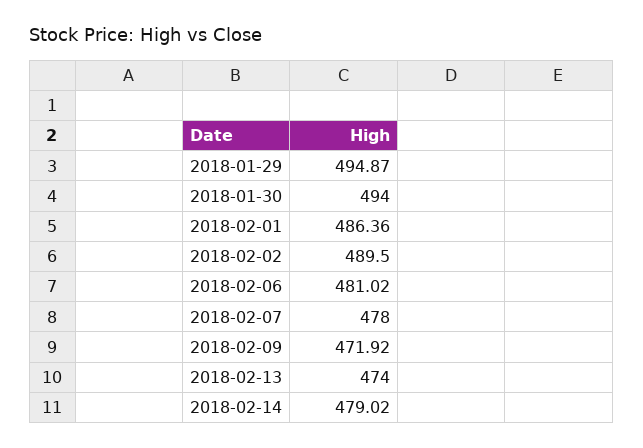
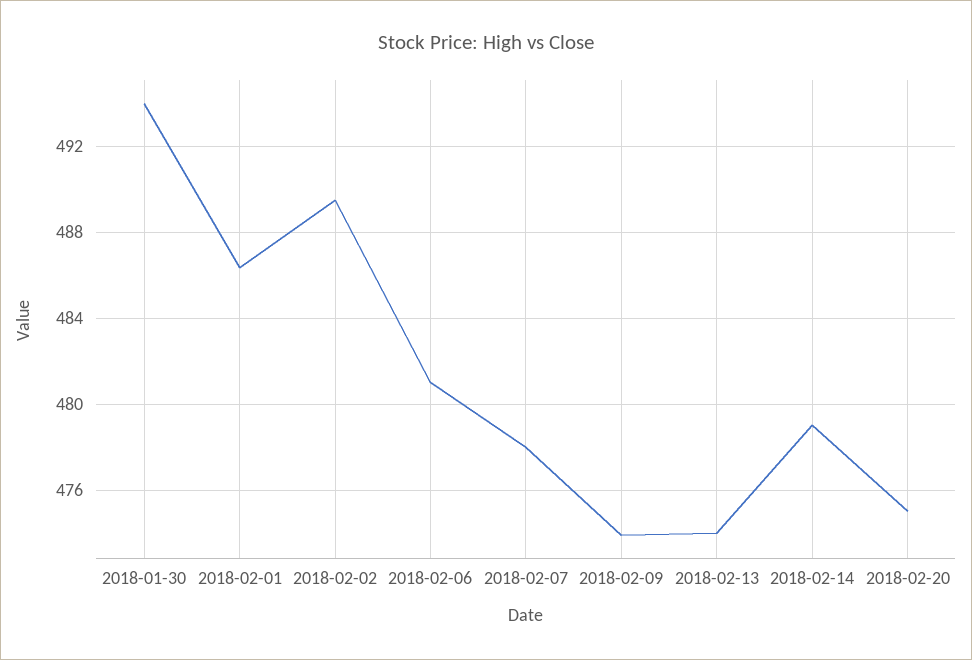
2018-01-29: 494.87 -> none
2018-02-09: 471.92 -> 474
2018-02-20: none -> 475

